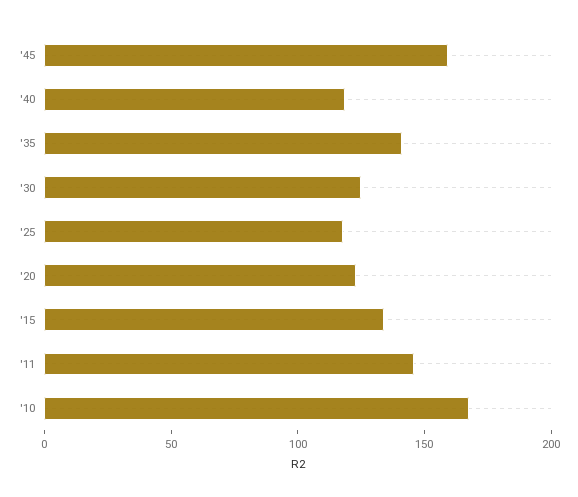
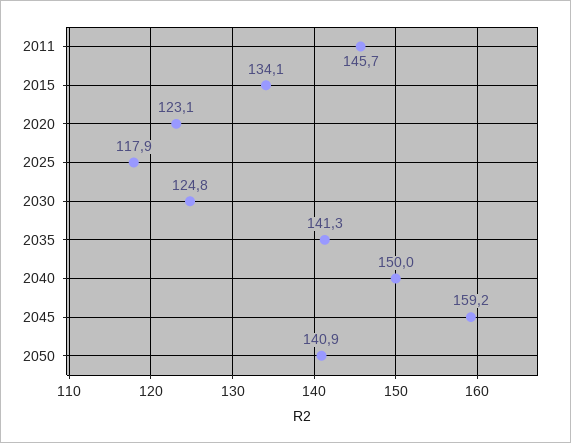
'40: 120 -> 150
'10: 170 -> none
2050: none -> 140.9

